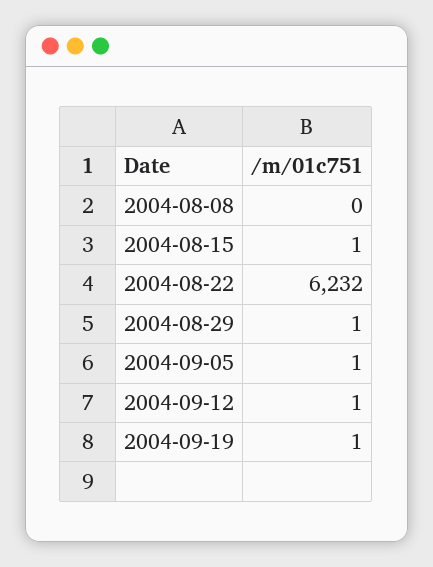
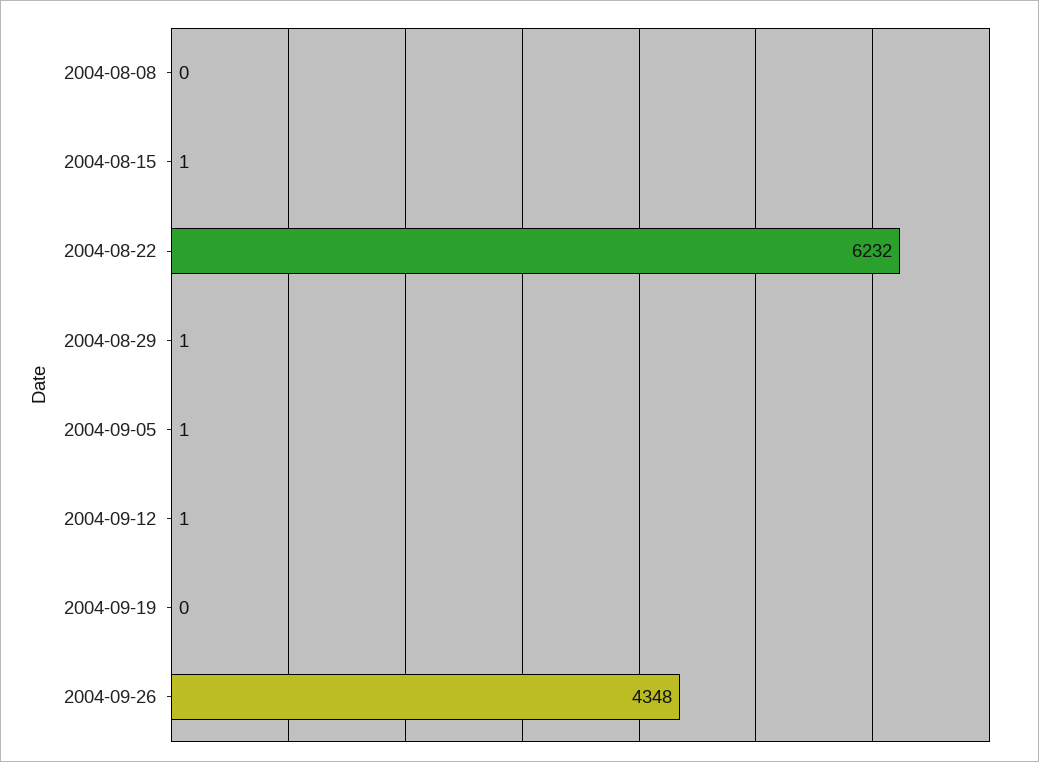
2004-09-19: 1 -> 0
2004-09-26: none -> 4348

